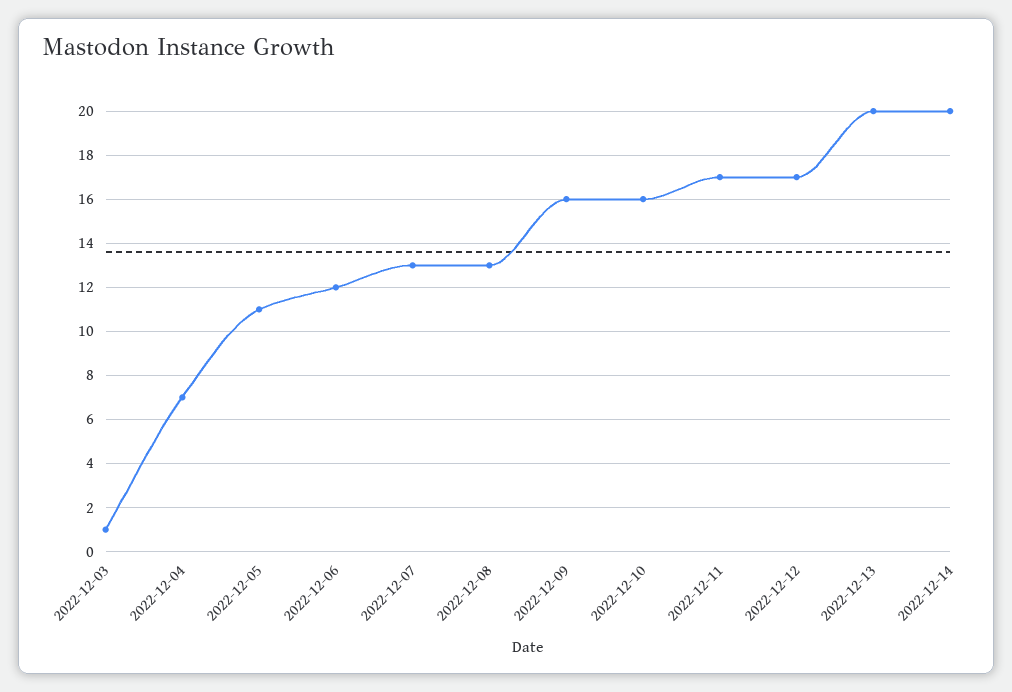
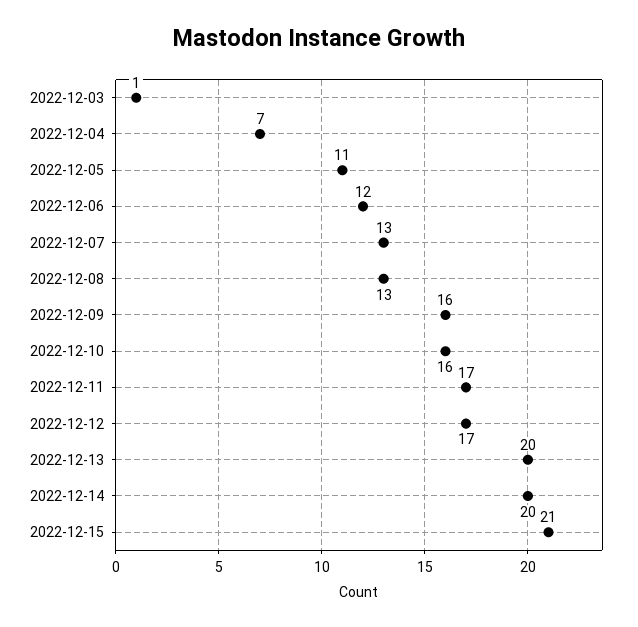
2022-12-15: none -> 21

